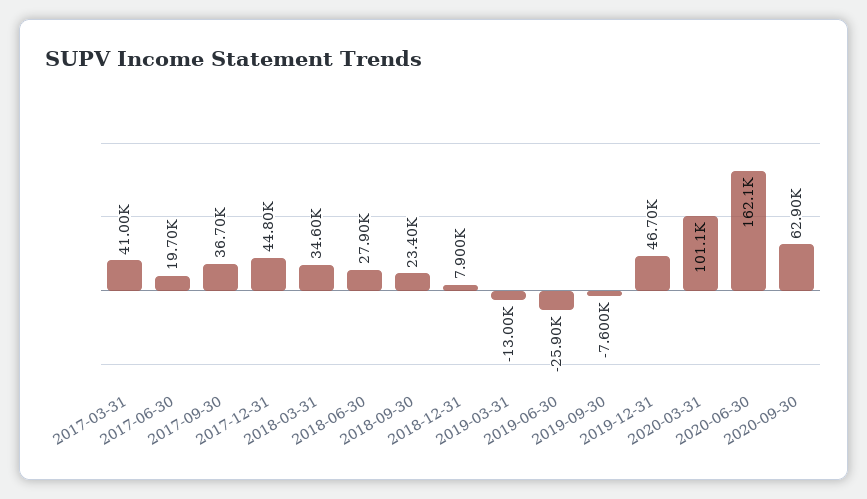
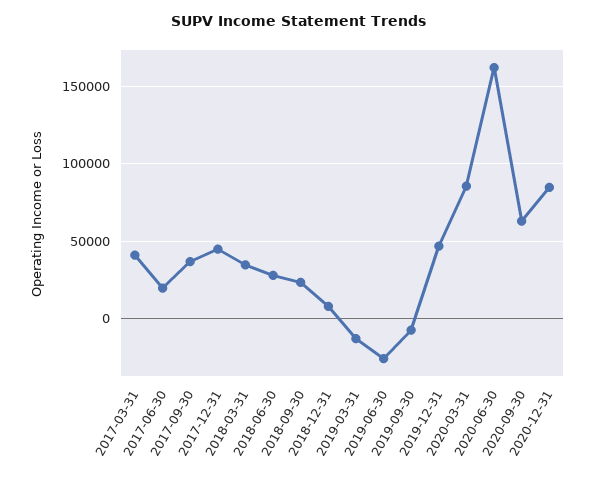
2020-03-31: 101100 -> 85000
2020-12-31: none -> 85000

